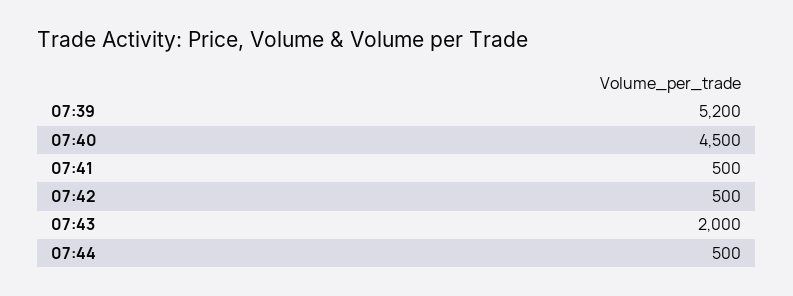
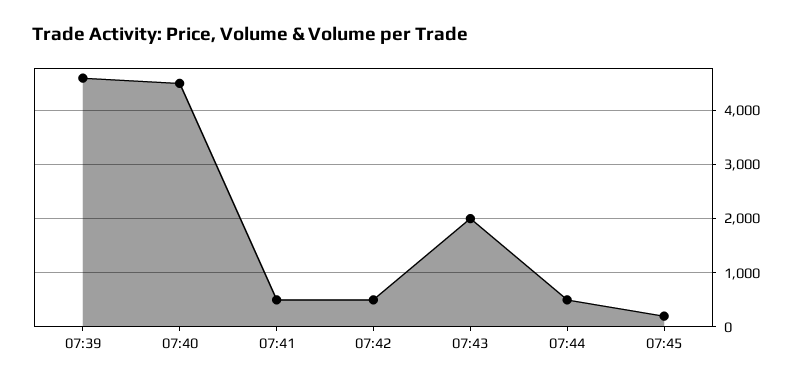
07:39: 5200 -> 4600
07:45: none -> 200

